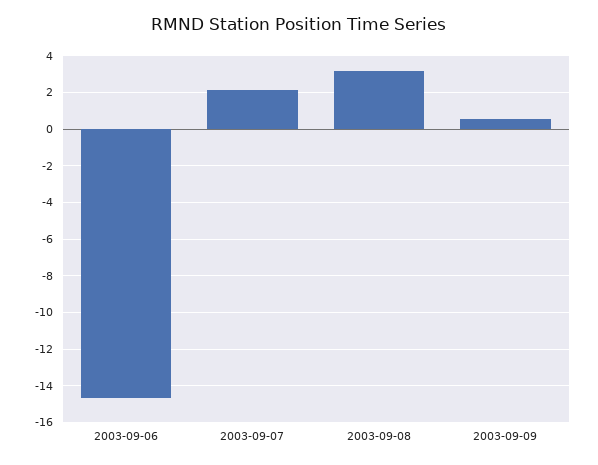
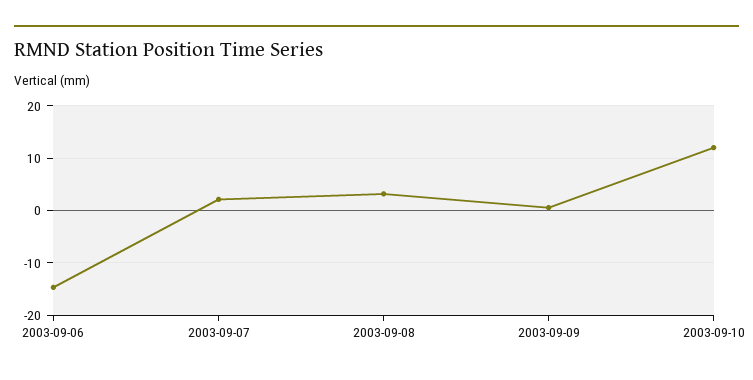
2003-09-10: none -> 12

